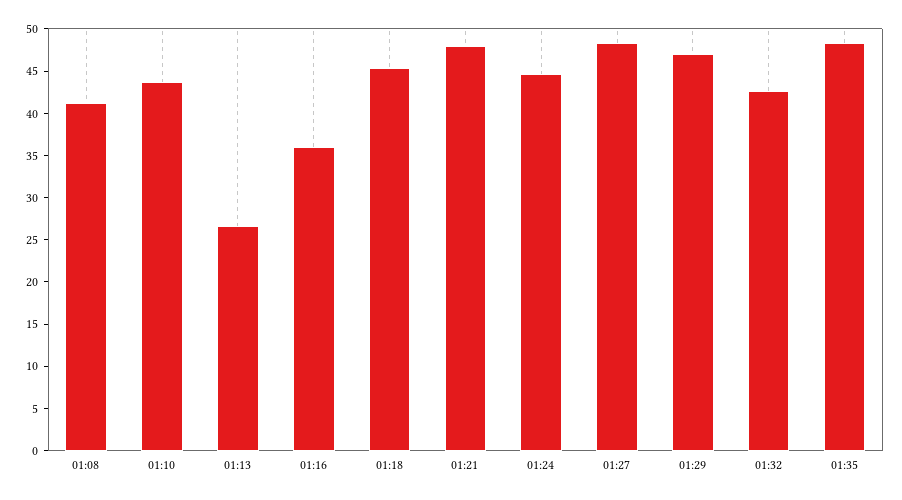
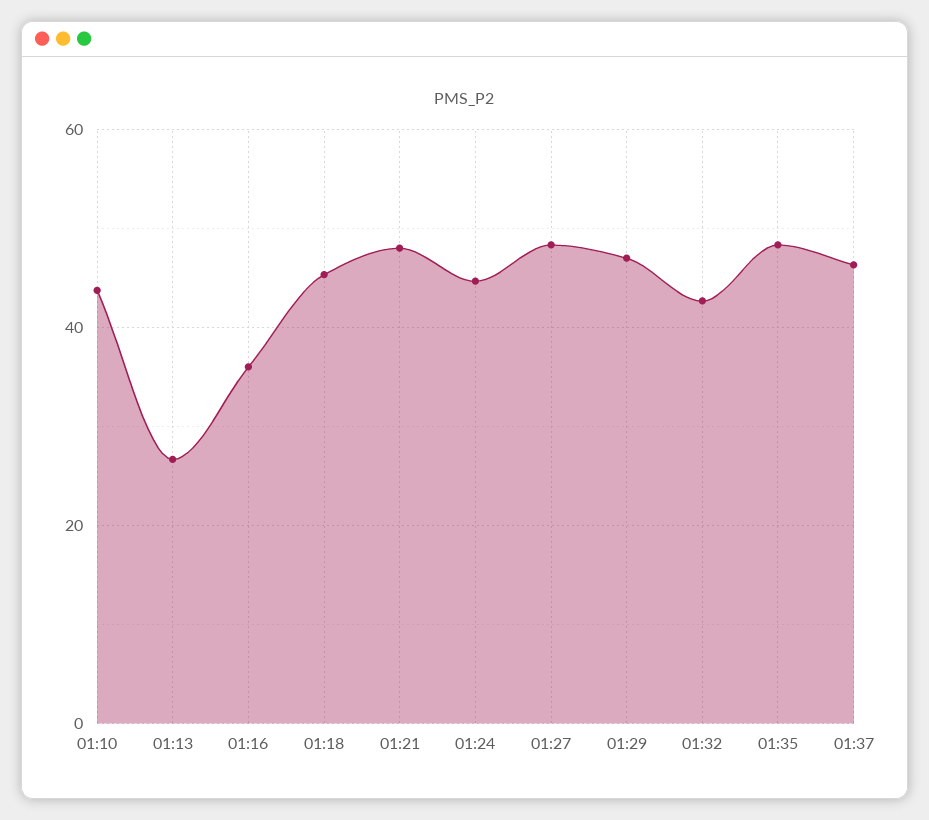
01:08: 41 -> none
01:37: none -> 46

